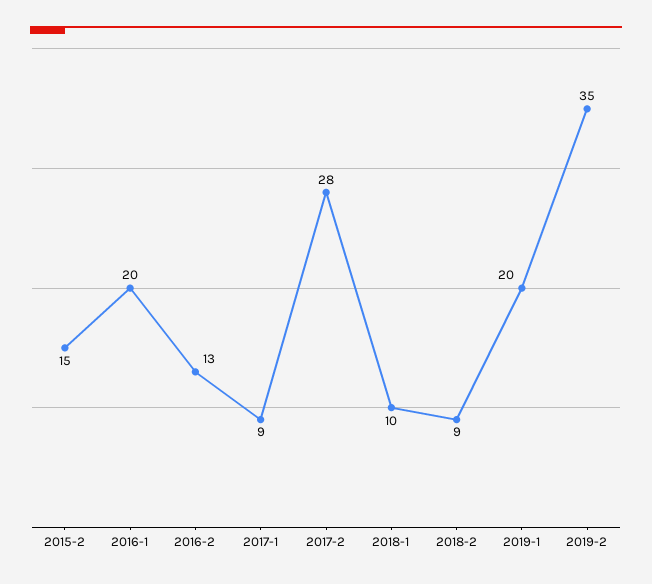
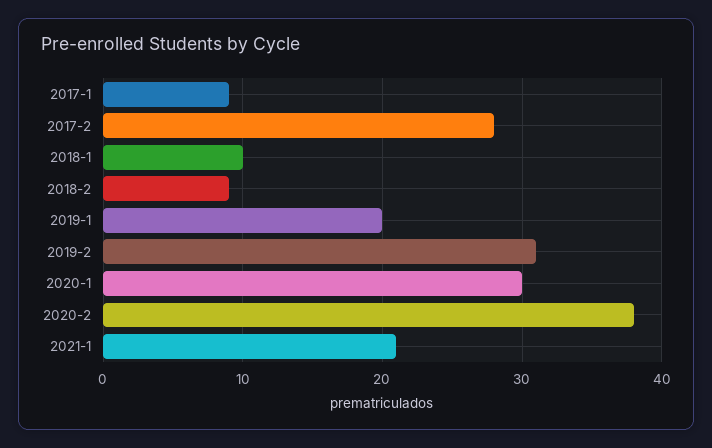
2015-2: 15 -> none
2016-1: 20 -> none
2016-2: 13 -> none
2019-2: 35 -> 31
2020-1: none -> 30
2020-2: none -> 38
2021-1: none -> 21

